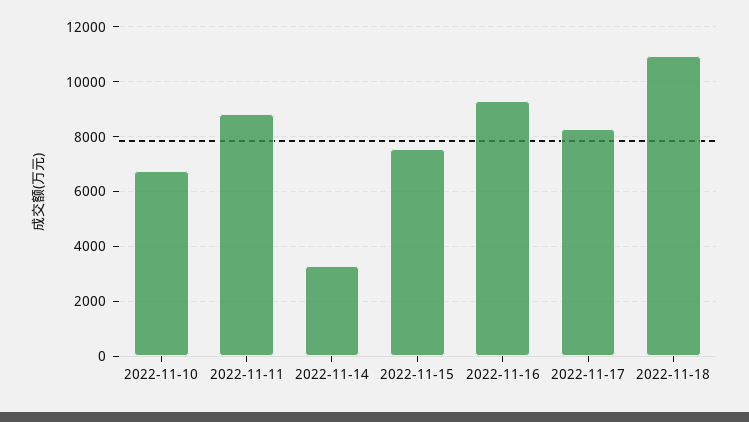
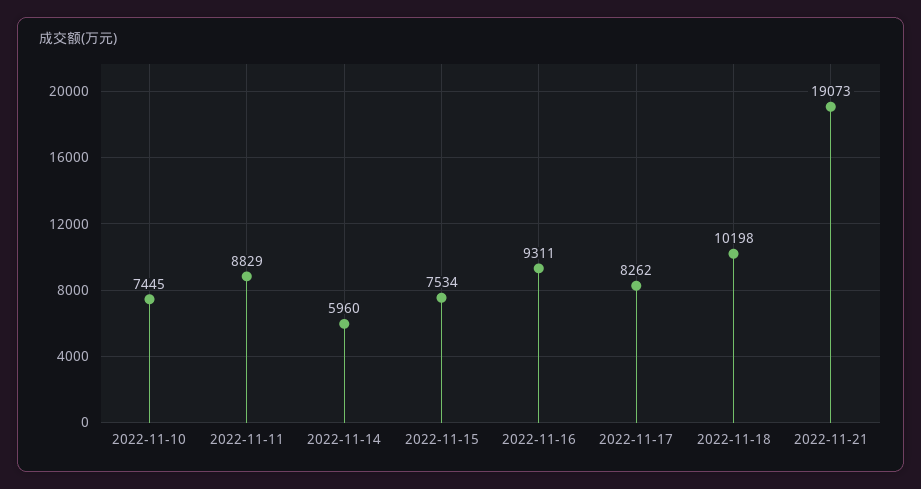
2022-11-10: 6750 -> 7445
2022-11-14: 3250 -> 5960
2022-11-18: 11000 -> 10198
2022-11-21: none -> 19073

